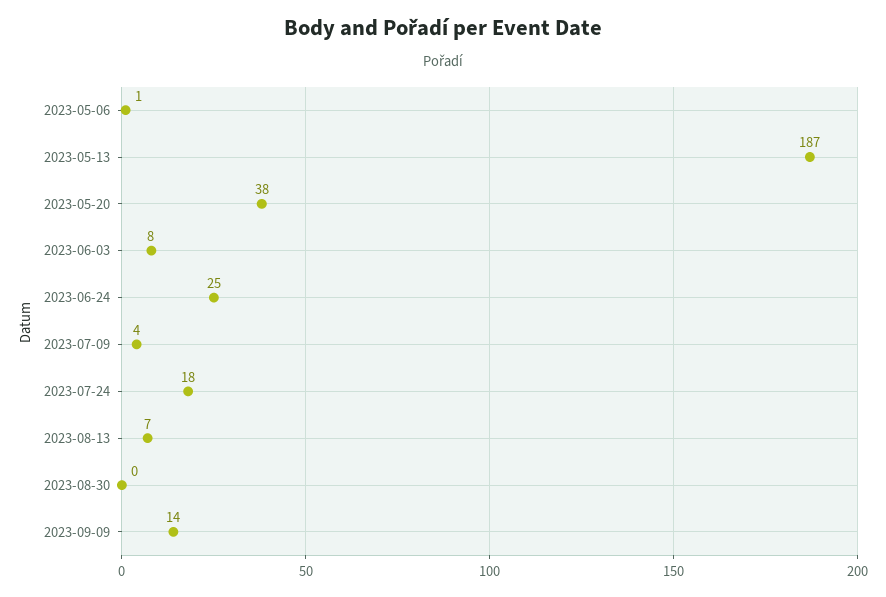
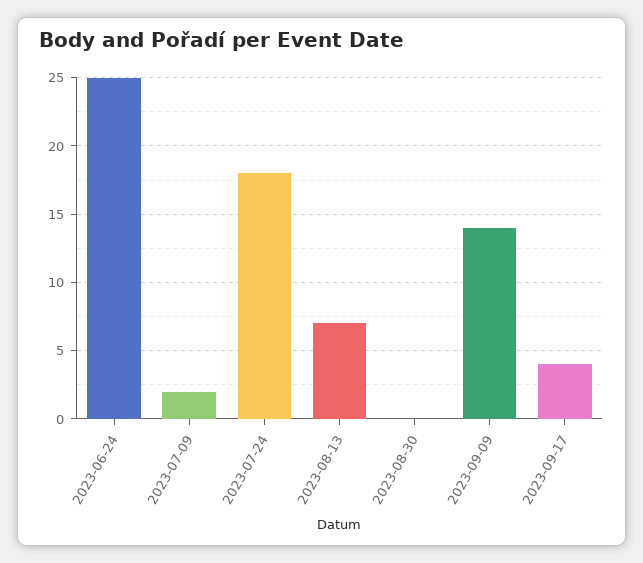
2023-05-06: 1 -> none
2023-05-13: 187 -> none
2023-05-20: 38 -> none
2023-06-03: 8 -> none
2023-07-09: 4 -> 2
2023-09-17: none -> 4

